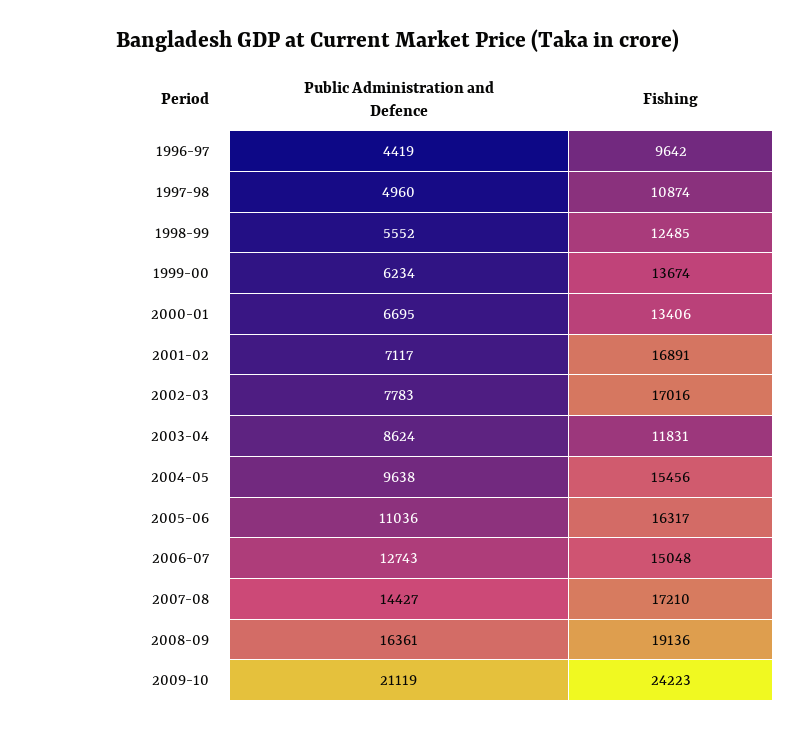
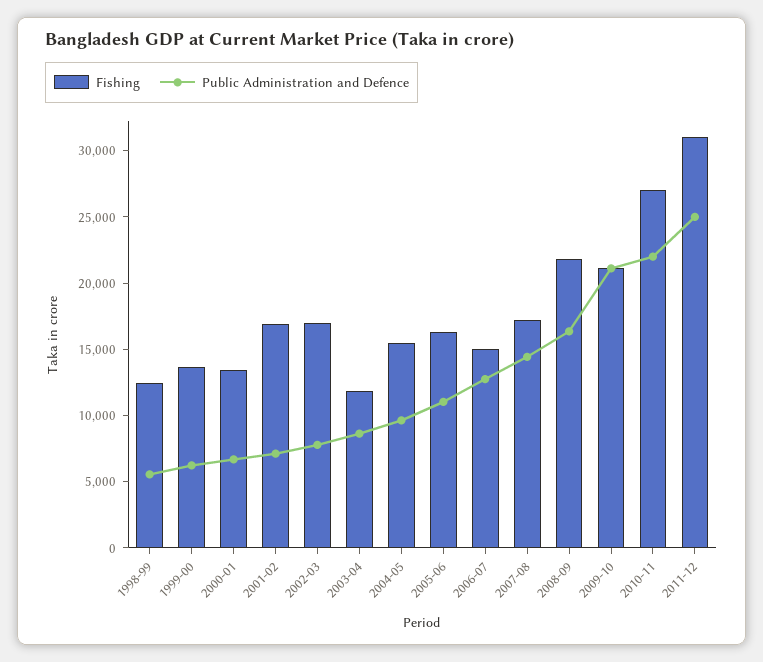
Public Administration and Defence, 1996-97: 4419 -> none
Fishing, 1996-97: 9642 -> none
Public Administration and Defence, 1997-98: 4960 -> none
Fishing, 1997-98: 10874 -> none
Fishing, 2008-09: 19136 -> 22000
Fishing, 2009-10: 24223 -> 21000
Fishing, 2010-11: none -> 27000
Public Administration and Defence, 2010-11: none -> 22000
Fishing, 2011-12: none -> 31000
Public Administration and Defence, 2011-12: none -> 25000

